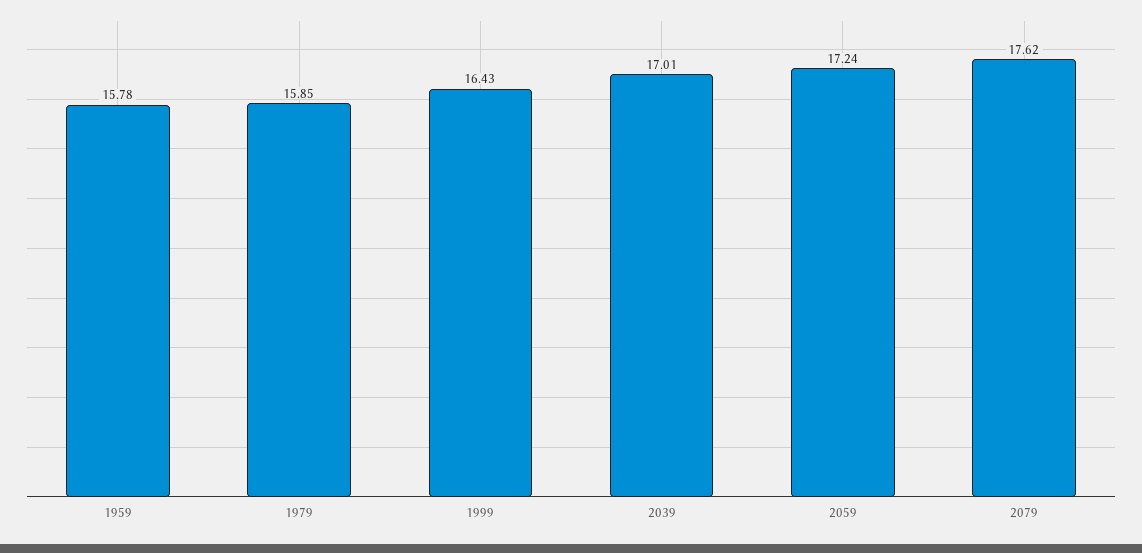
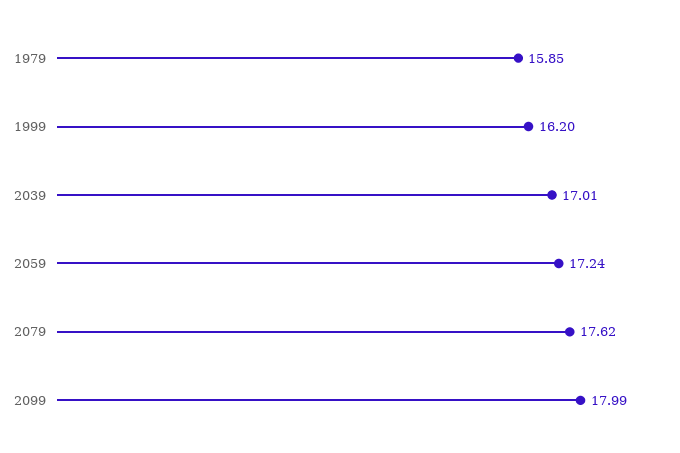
1959: 15.78 -> none
1999: 16.43 -> 16.2
2099: none -> 17.99

